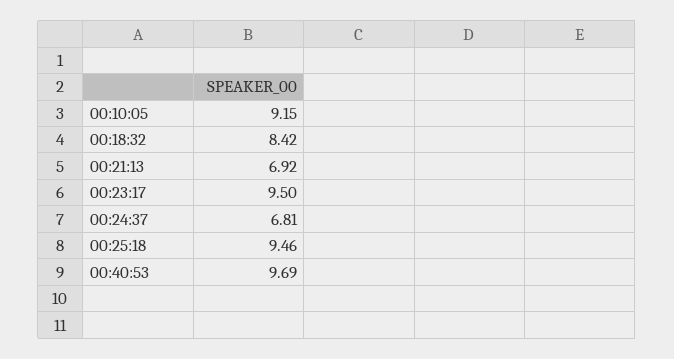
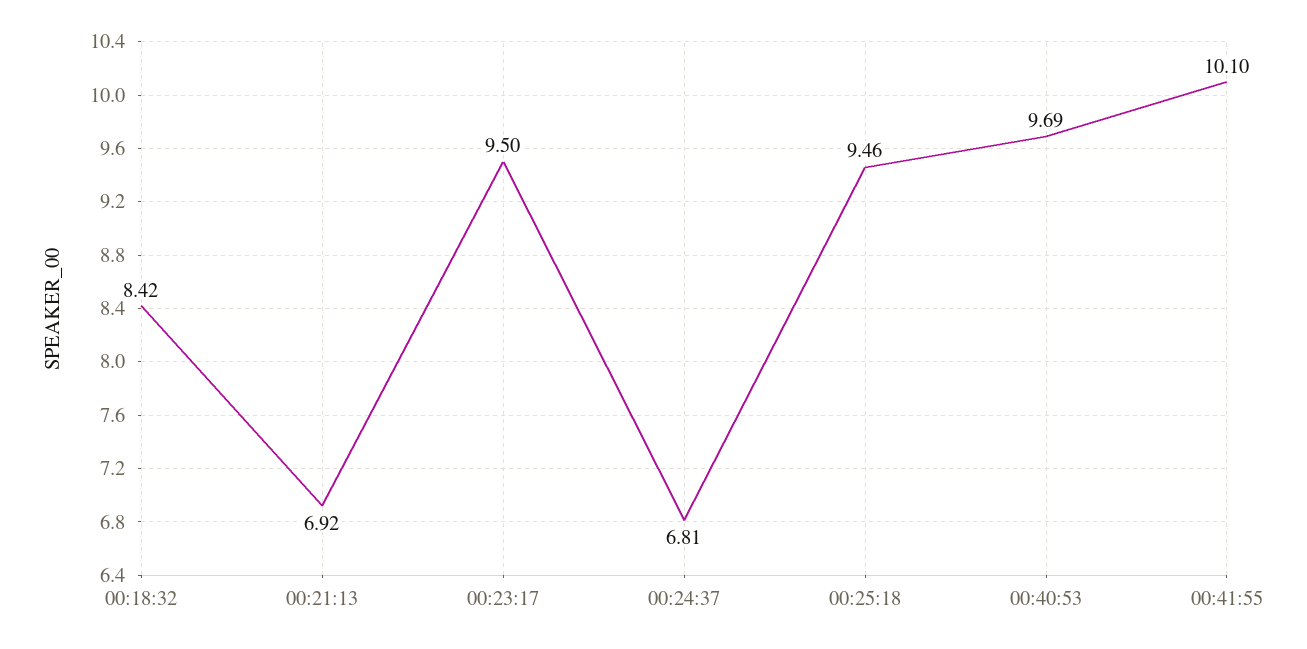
00:10:05: 9.15 -> none
00:41:55: none -> 10.1

